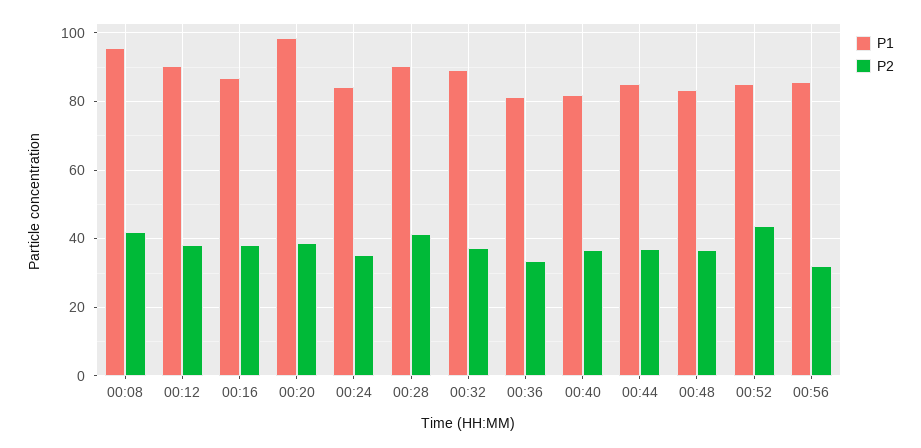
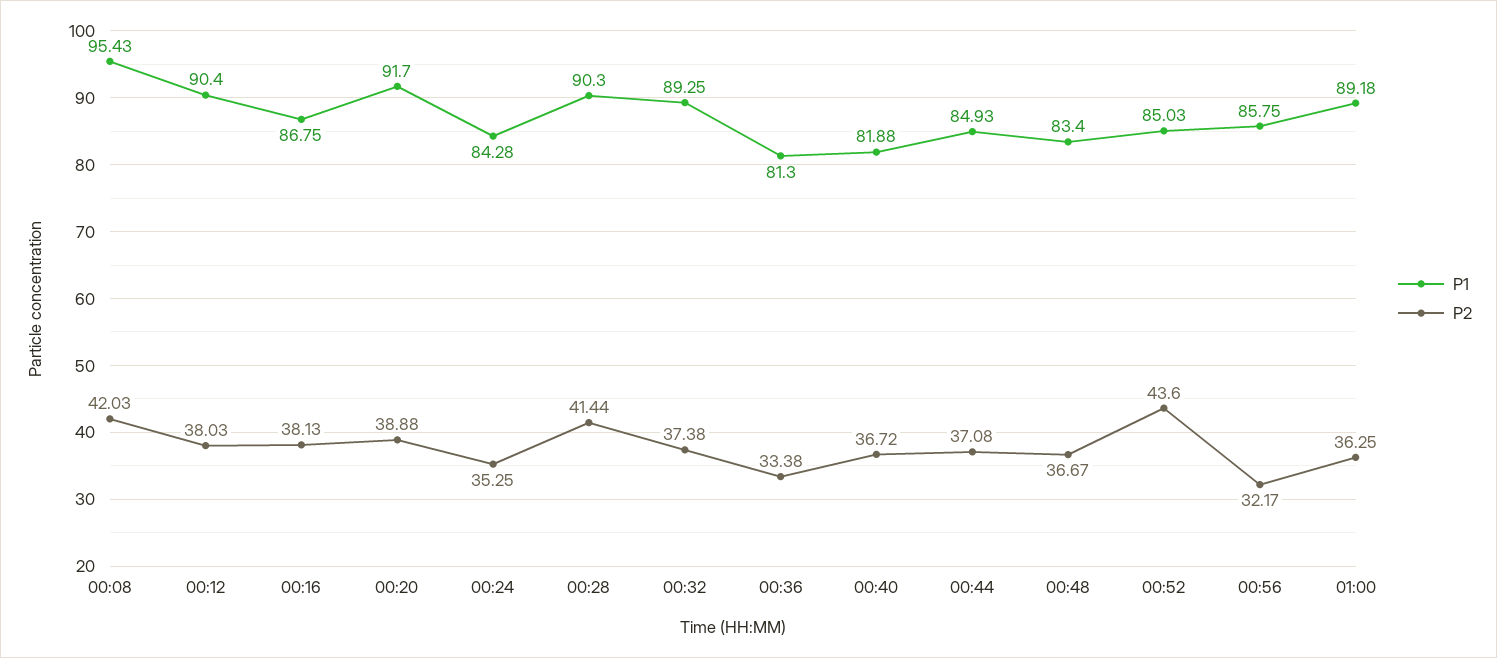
P1, 00:20: 98 -> 91.7
P1, 01:00: none -> 89.18
P2, 01:00: none -> 36.25

